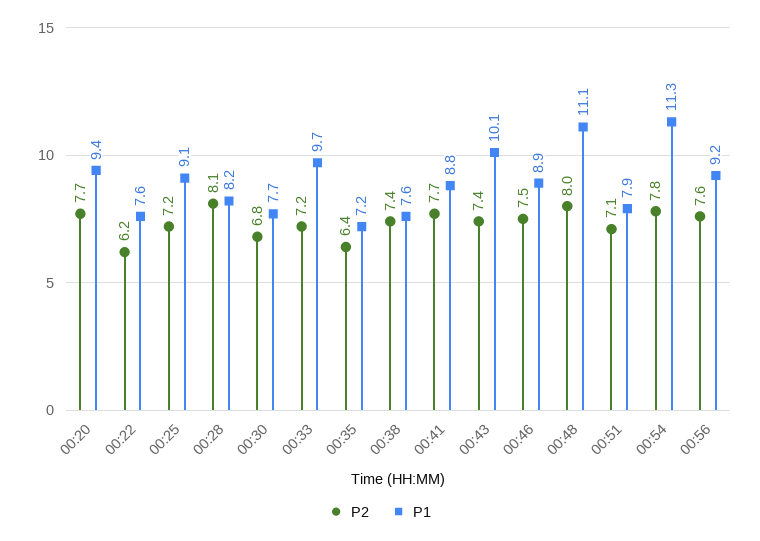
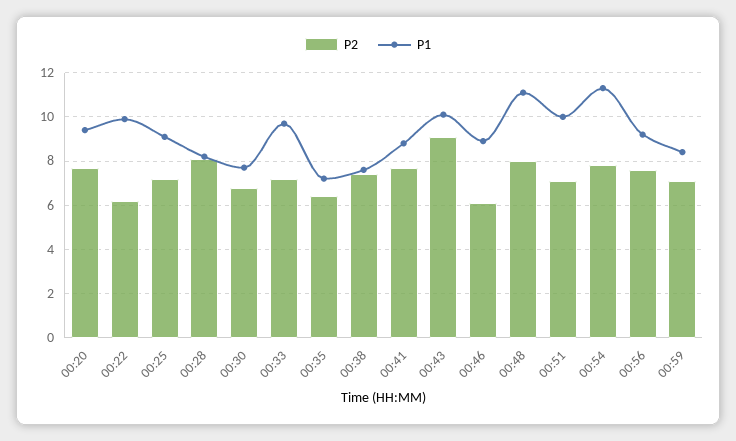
P1, 00:22: 7.6 -> 10
P2, 00:43: 7.4 -> 9
P2, 00:46: 7.5 -> 6
P1, 00:51: 7.9 -> 10
P2, 00:59: none -> 7
P1, 00:59: none -> 8.5

